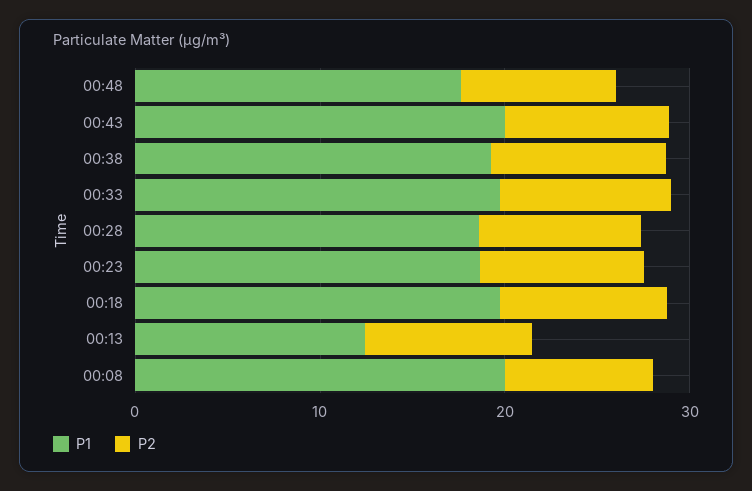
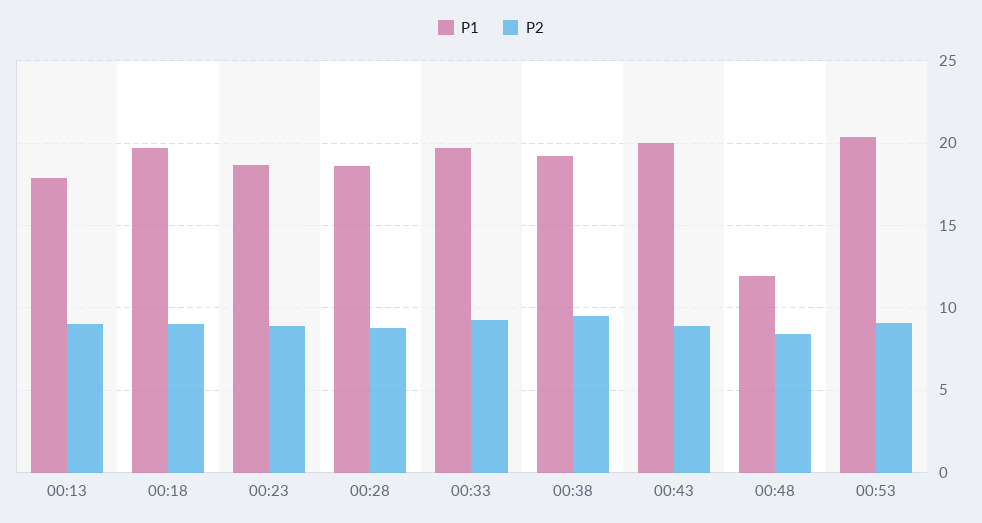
P1, 00:48: 18 -> 12
P1, 00:13: 12 -> 18
P1, 00:08: 20 -> none
P2, 00:08: 8 -> none
P1, 00:53: none -> 20.5
P2, 00:53: none -> 9

